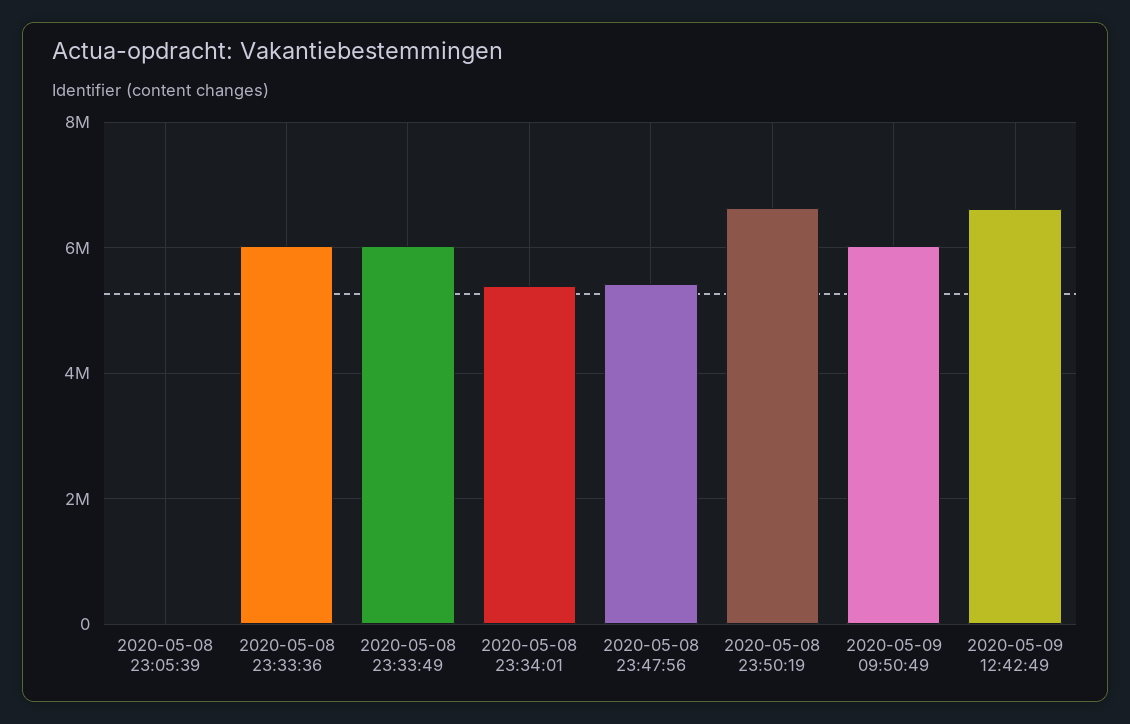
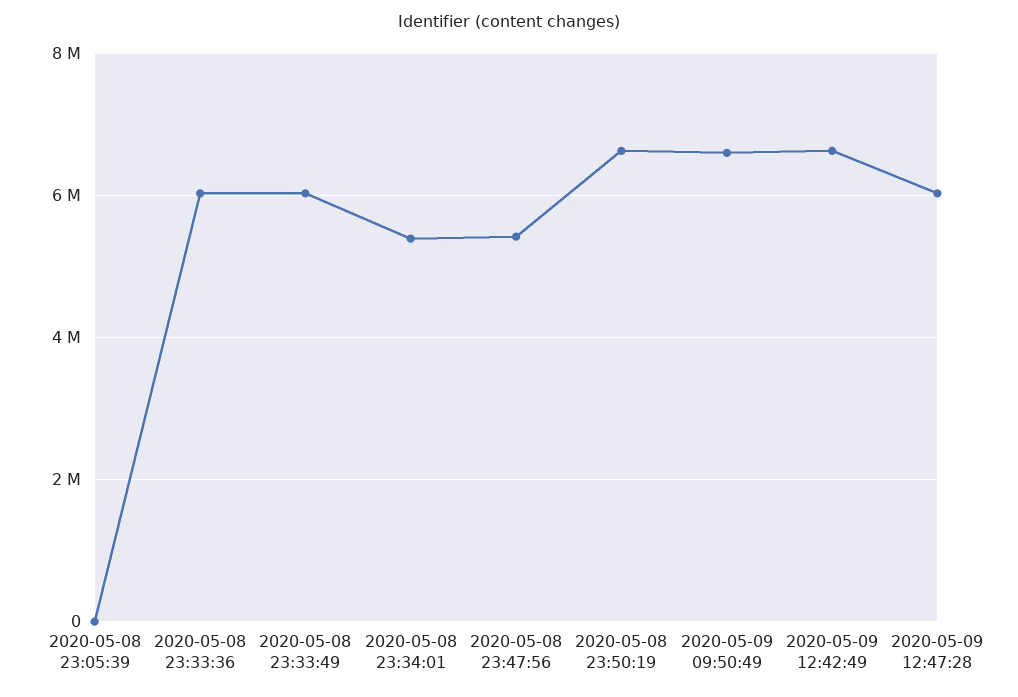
2020-05-09 09:50:49: 6000000 -> 6600000
2020-05-09 12:47:28: none -> 6000000

